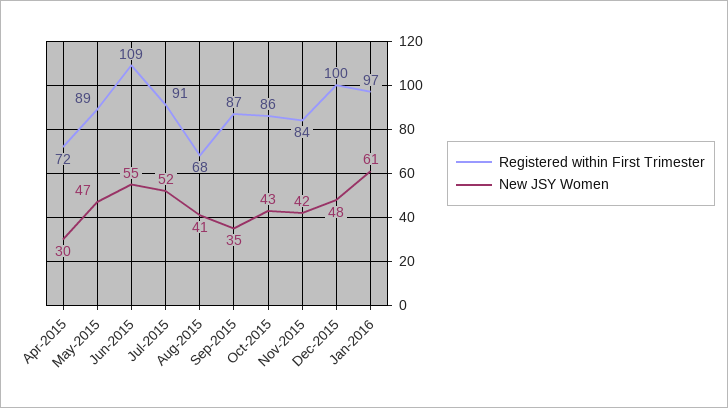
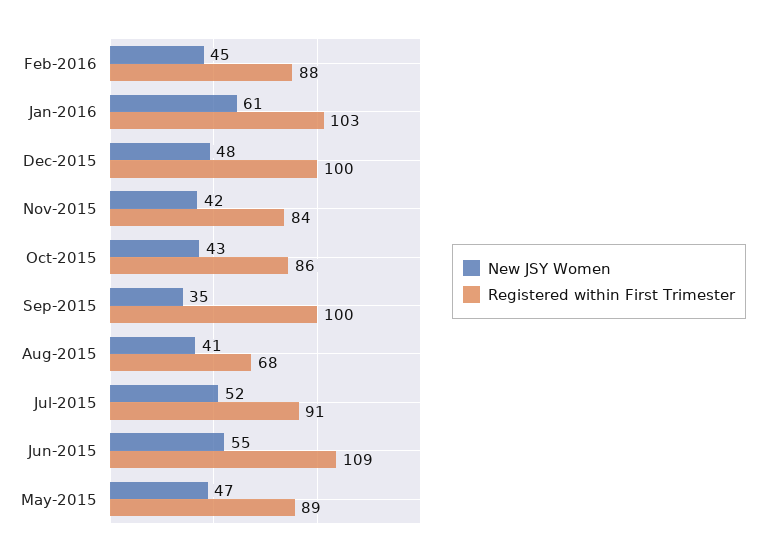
Registered within First Trimester, Apr-2015: 72 -> none
New JSY Women, Apr-2015: 30 -> none
Registered within First Trimester, Sep-2015: 87 -> 100
Registered within First Trimester, Jan-2016: 97 -> 103
New JSY Women, Feb-2016: none -> 45
Registered within First Trimester, Feb-2016: none -> 88

